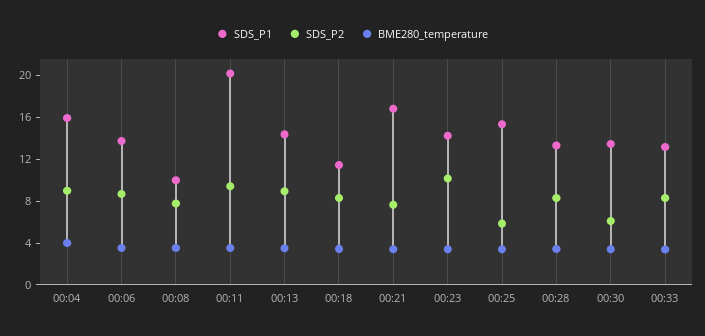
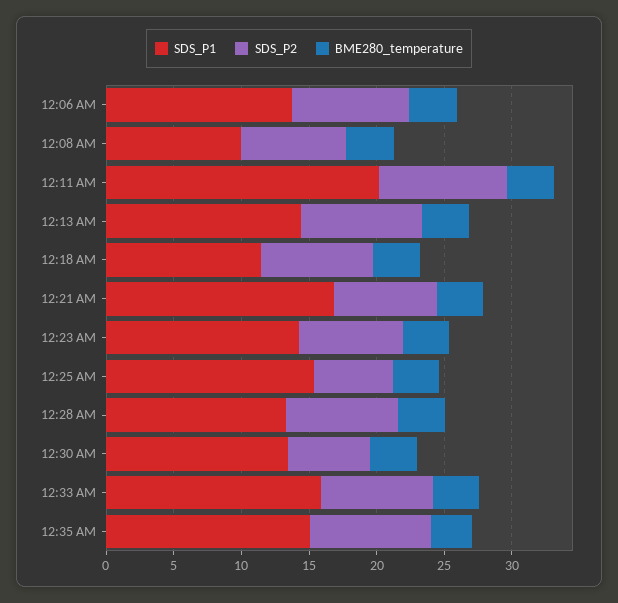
SDS_P1, 00:04: 16 -> none
SDS_P2, 00:04: 9 -> none
BME280_temperature, 00:04: 4 -> none
SDS_P2, 00:23: 10 -> 8
SDS_P1, 00:33: 13 -> 16
SDS_P1, 12:35 AM: none -> 15
SDS_P2, 12:35 AM: none -> 9
BME280_temperature, 12:35 AM: none -> 3

